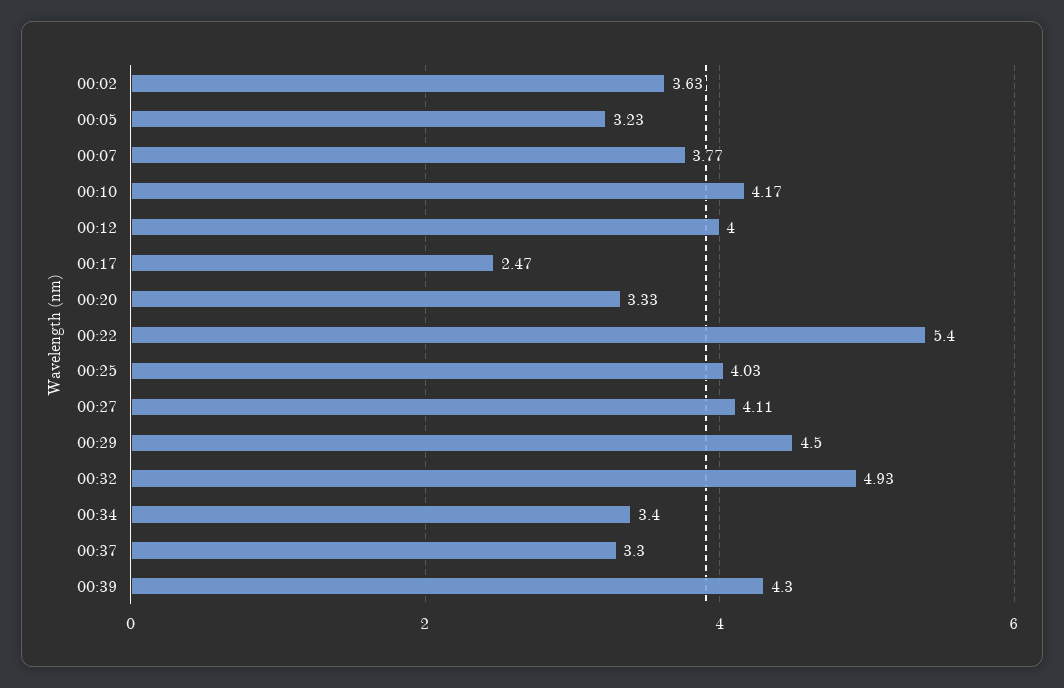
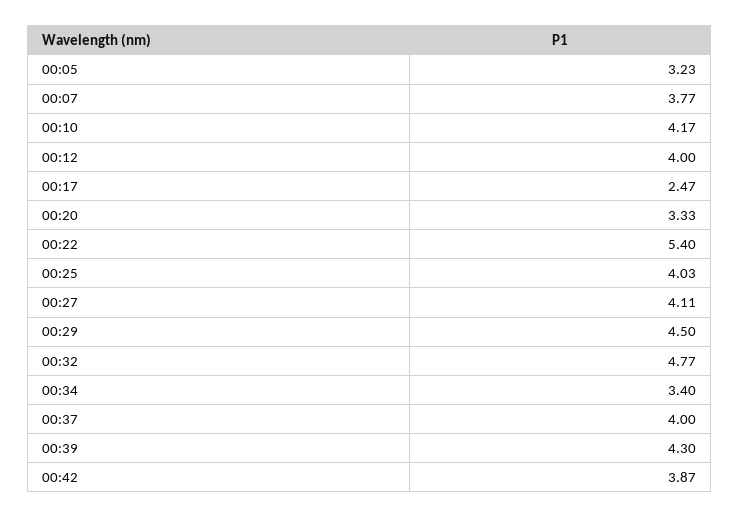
00:02: 3.63 -> none
00:32: 4.93 -> 4.77
00:37: 3.3 -> 4
00:42: none -> 3.87

